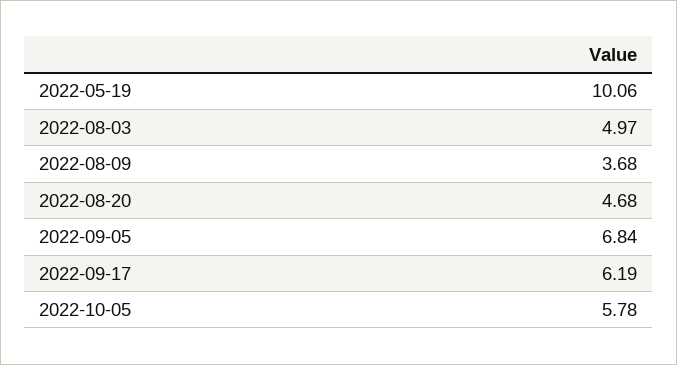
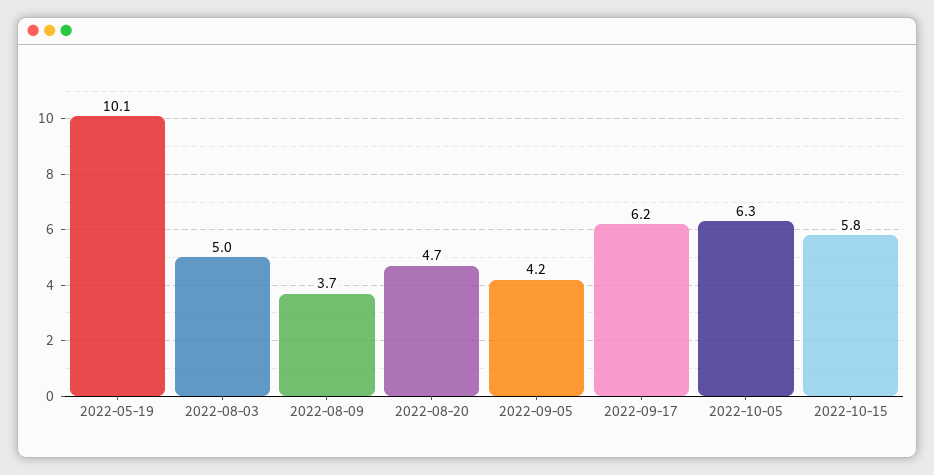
2022-09-05: 6.84 -> 4.2
2022-10-05: 5.78 -> 6.3
2022-10-15: none -> 5.8

